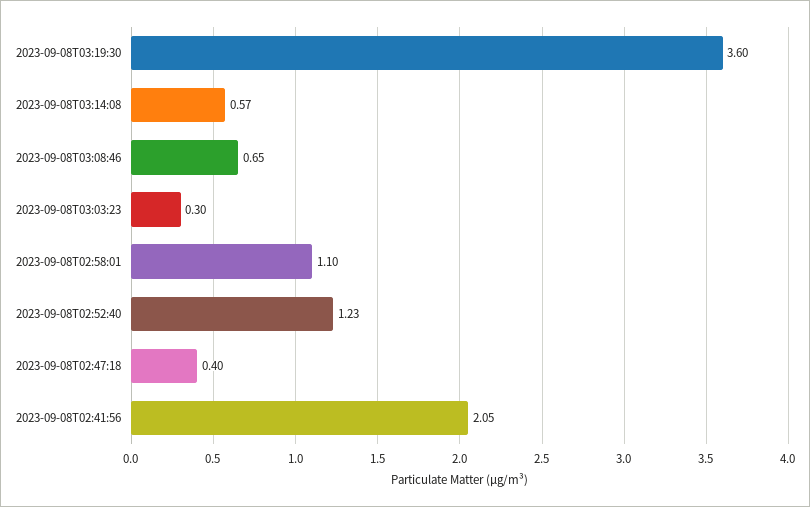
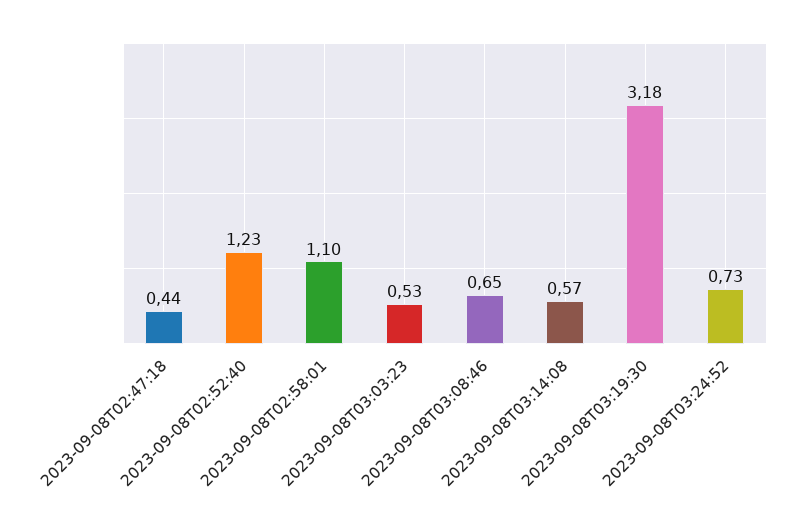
2023-09-08T03:19:30: 3.6 -> 3.18
2023-09-08T03:03:23: 0.3 -> 0.53
2023-09-08T02:47:18: 0.4 -> 0.44
2023-09-08T02:41:56: 2.05 -> none
2023-09-08T03:24:52: none -> 0.73

